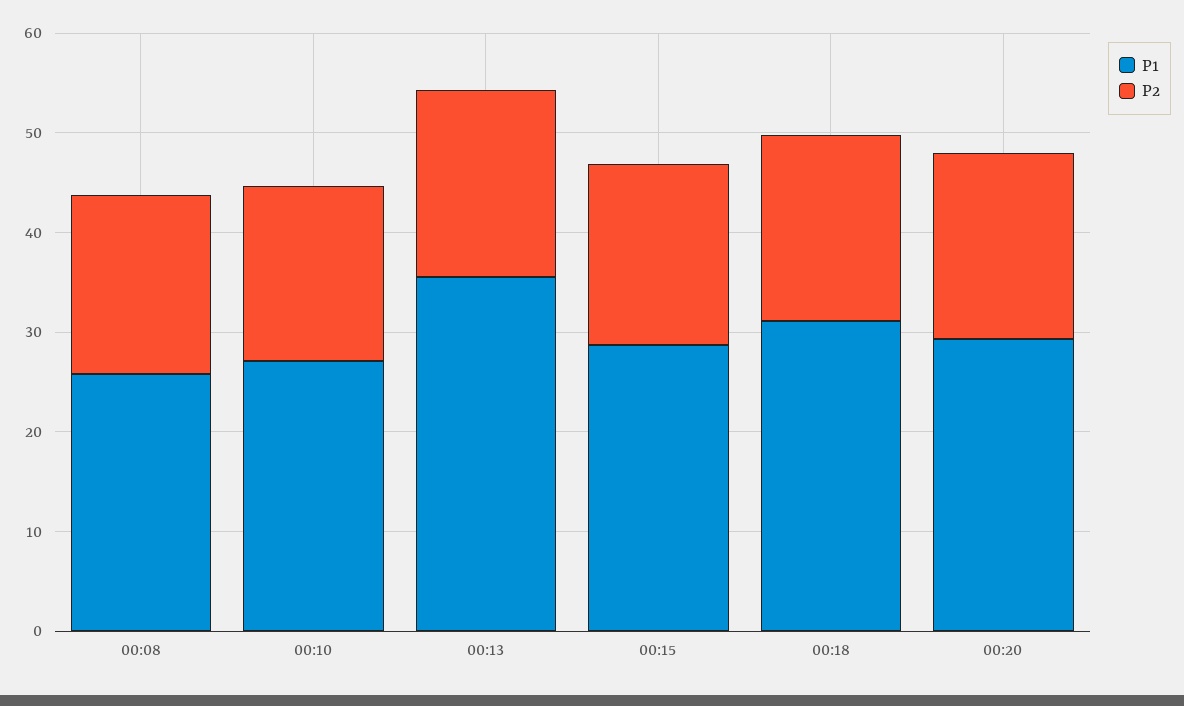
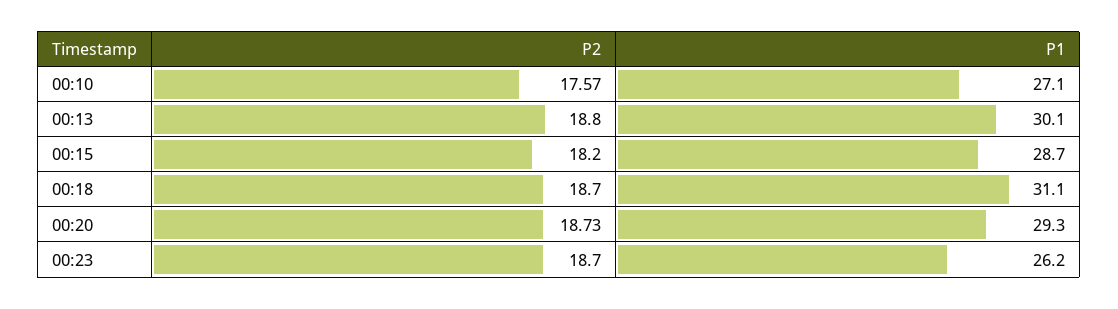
P1, 00:08: 26 -> none
P2, 00:08: 18 -> none
P1, 00:13: 36 -> 30.1
P2, 00:23: none -> 18.7
P1, 00:23: none -> 26.2

